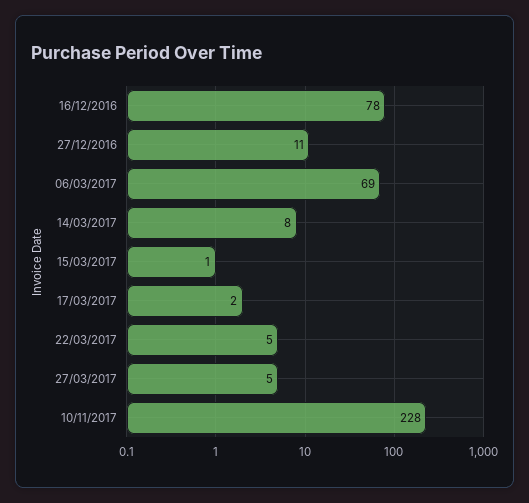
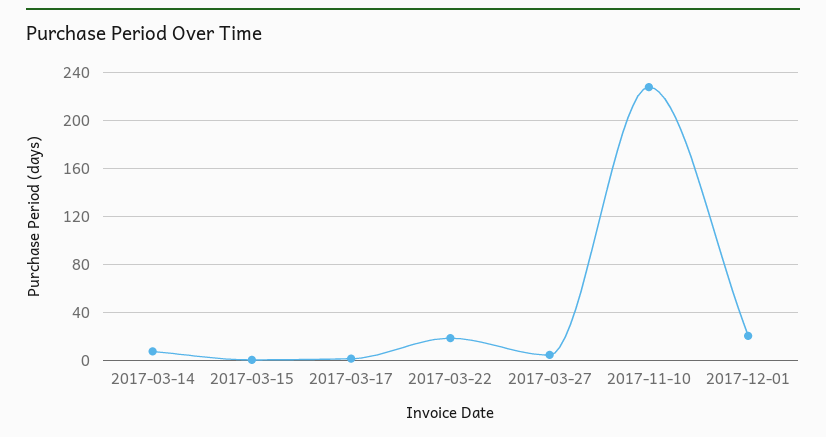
16/12/2016: 78 -> none
27/12/2016: 11 -> none
06/03/2017: 69 -> none
22/03/2017: 5 -> 20
2017-12-01: none -> 20

